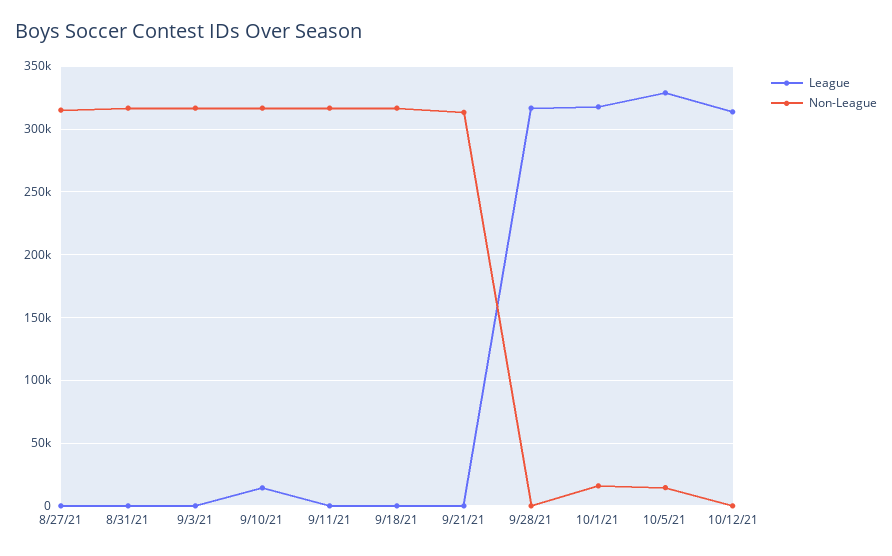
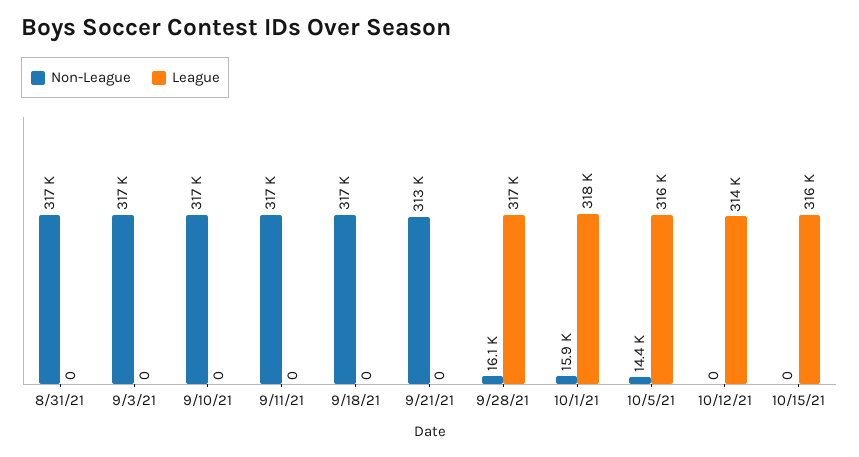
League, 8/27/21: 0 -> none
Non-League, 8/27/21: 315000 -> none
League, 9/10/21: 15000 -> 0
Non-League, 9/28/21: 0 -> 16100
League, 10/5/21: 330000 -> 316000
Non-League, 10/15/21: none -> 0
League, 10/15/21: none -> 316000

